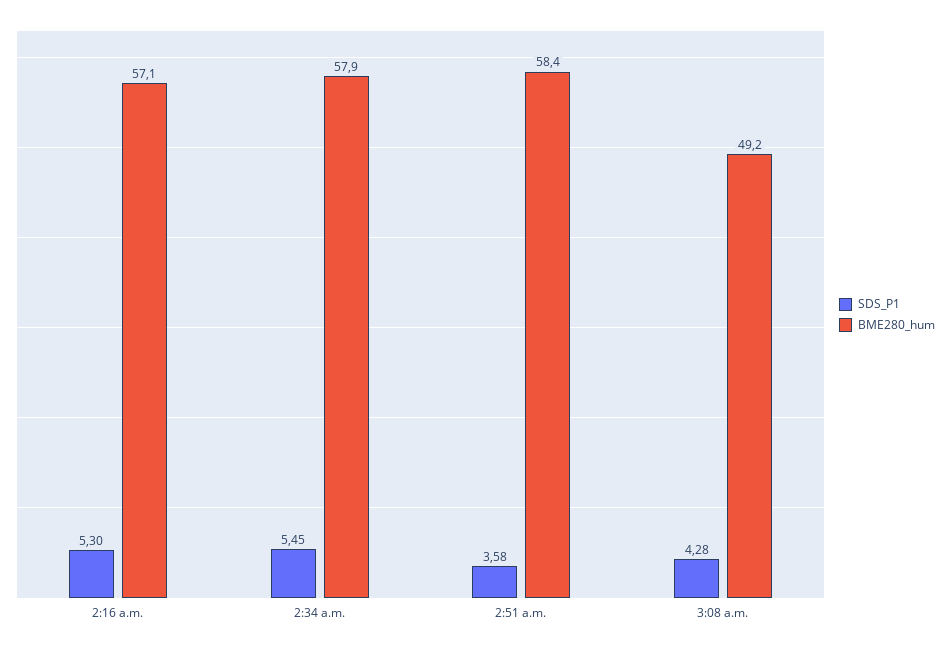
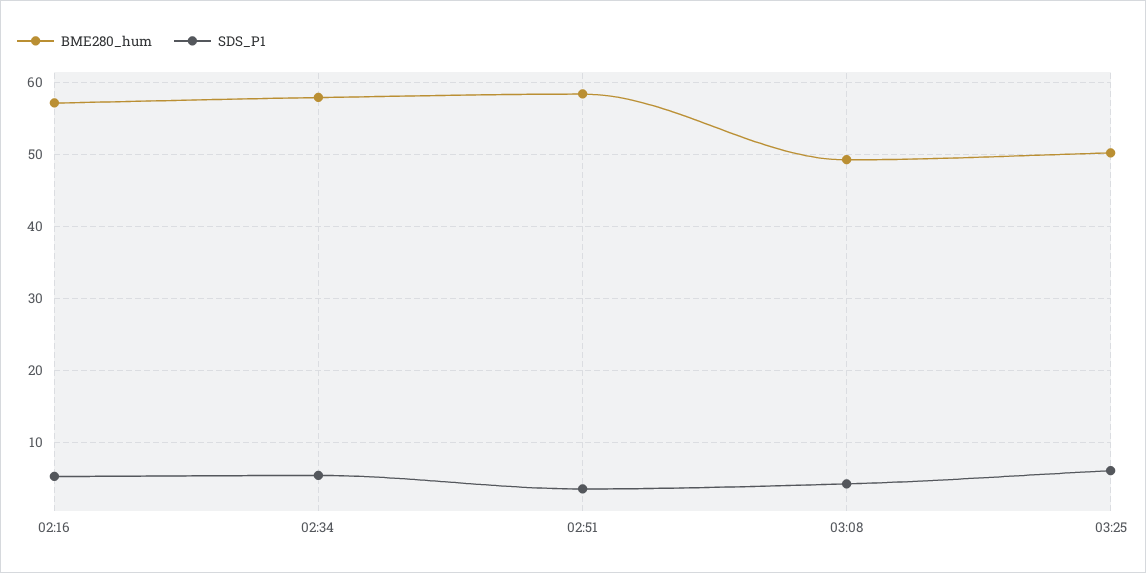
BME280_hum, 03:25: none -> 50
SDS_P1, 03:25: none -> 6

